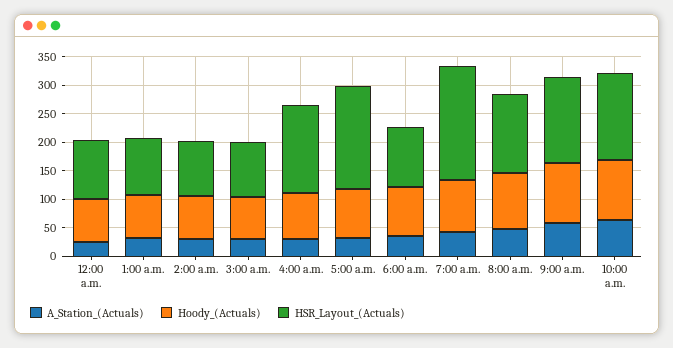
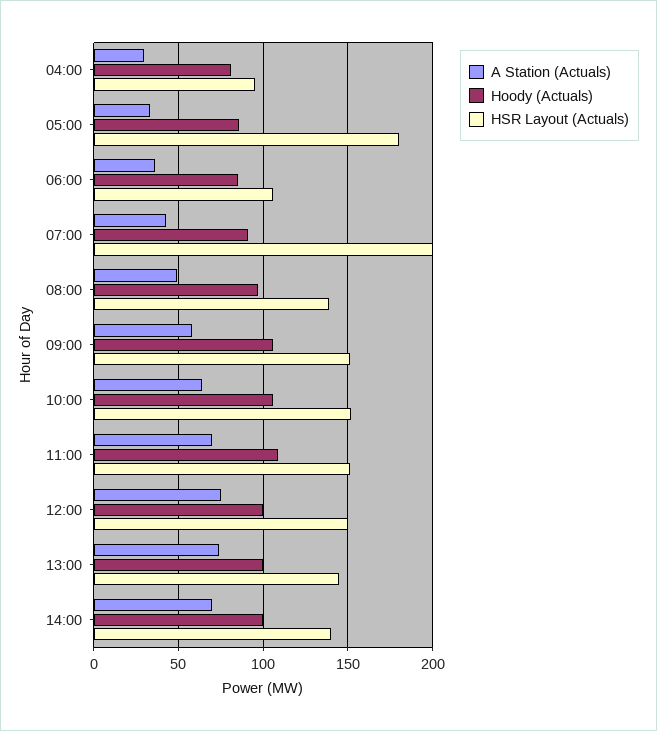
A_Station_(Actuals), 12:00 a.m.: 25 -> none
Hoody_(Actuals), 12:00 a.m.: 75 -> none
HSR_Layout_(Actuals), 12:00 a.m.: 100 -> none
A_Station_(Actuals), 1:00 a.m.: 25 -> none
Hoody_(Actuals), 1:00 a.m.: 75 -> none
HSR_Layout_(Actuals), 1:00 a.m.: 100 -> none
A_Station_(Actuals), 2:00 a.m.: 25 -> none
Hoody_(Actuals), 2:00 a.m.: 75 -> none
HSR_Layout_(Actuals), 2:00 a.m.: 100 -> none
A_Station_(Actuals), 3:00 a.m.: 25 -> none
Hoody_(Actuals), 3:00 a.m.: 75 -> none
HSR_Layout_(Actuals), 3:00 a.m.: 100 -> none
HSR_Layout_(Actuals), 4:00 a.m.: 150 -> 95
A_Station_(Actuals), 11:00: none -> 70
Hoody_(Actuals), 11:00: none -> 110
HSR_Layout_(Actuals), 11:00: none -> 150
A_Station_(Actuals), 12:00: none -> 75
Hoody_(Actuals), 12:00: none -> 100
HSR_Layout_(Actuals), 12:00: none -> 150
A_Station_(Actuals), 13:00: none -> 75
Hoody_(Actuals), 13:00: none -> 100
HSR_Layout_(Actuals), 13:00: none -> 145
A_Station_(Actuals), 14:00: none -> 70
Hoody_(Actuals), 14:00: none -> 100
HSR_Layout_(Actuals), 14:00: none -> 140

